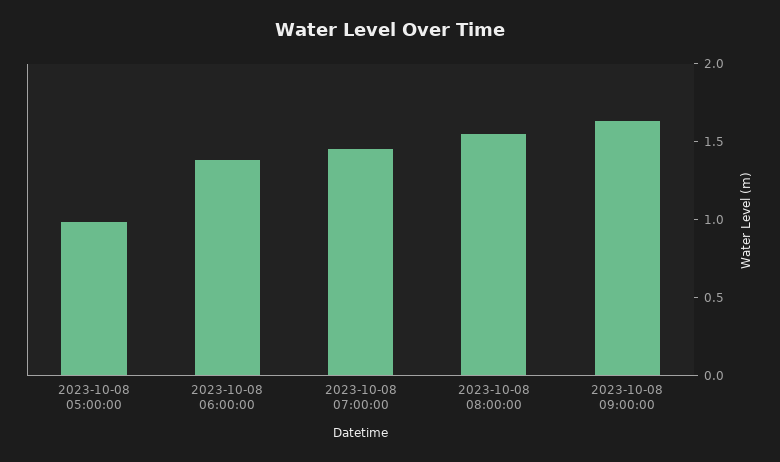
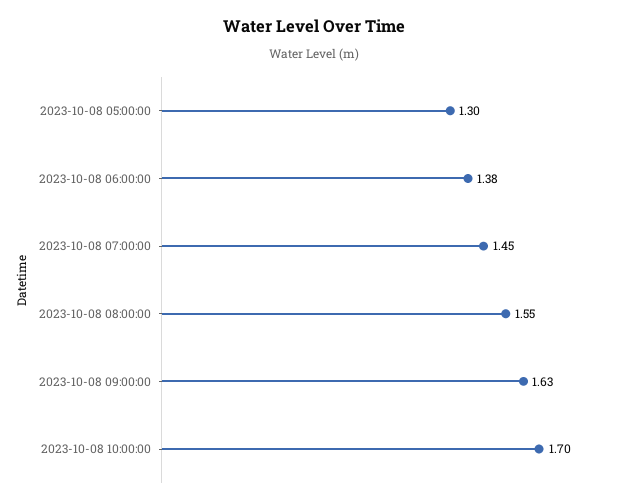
2023-10-08 05:00:00: 1 -> 1.3
2023-10-08 10:00:00: none -> 1.7

